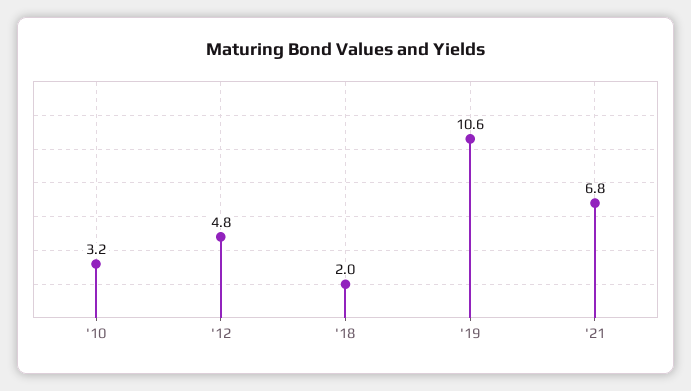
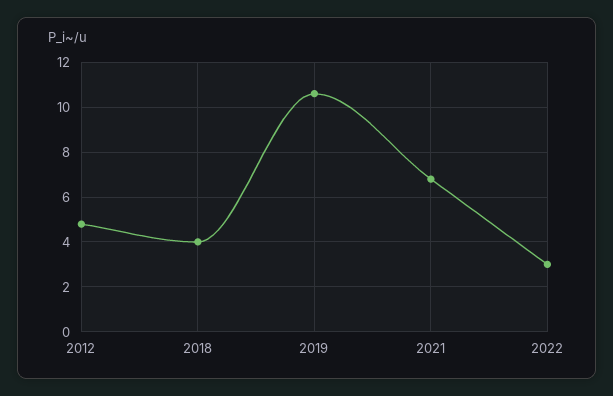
'10: 3.2 -> none
'18: 2 -> 4
2022: none -> 3

